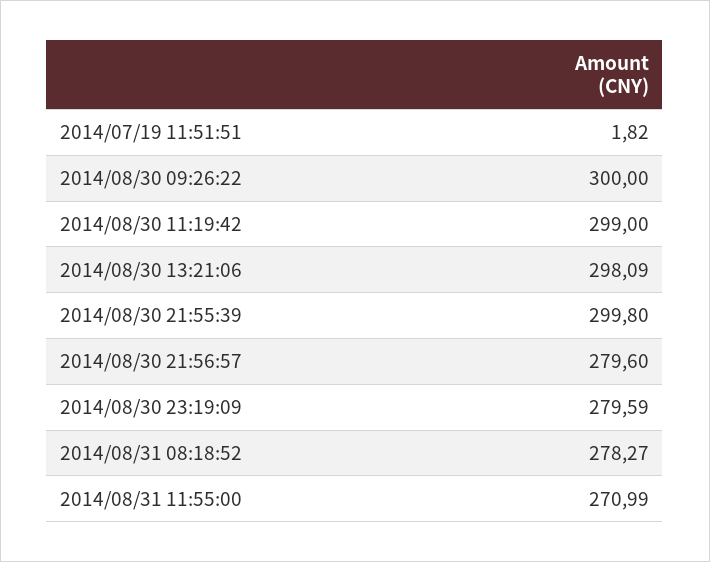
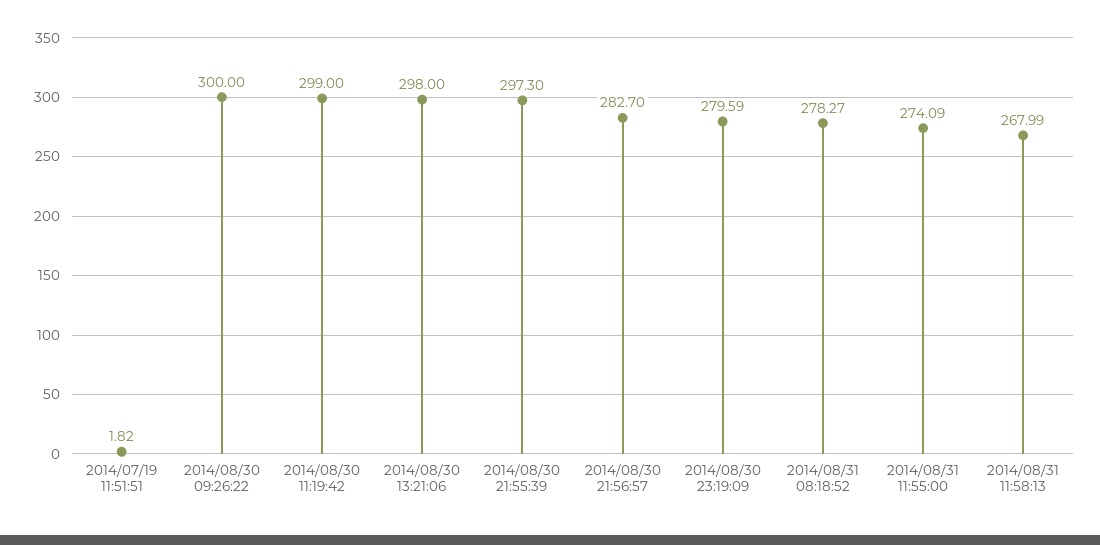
2014/08/30 13:21:06: 298.09 -> 298
2014/08/30 21:55:39: 299.8 -> 297.3
2014/08/30 21:56:57: 279.6 -> 282.7
2014/08/31 11:55:00: 270.99 -> 274.09
2014/08/31 11:58:13: none -> 267.99

